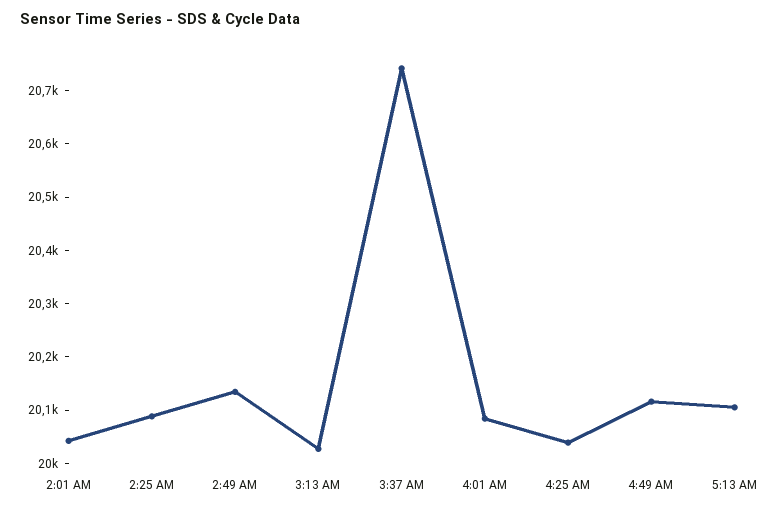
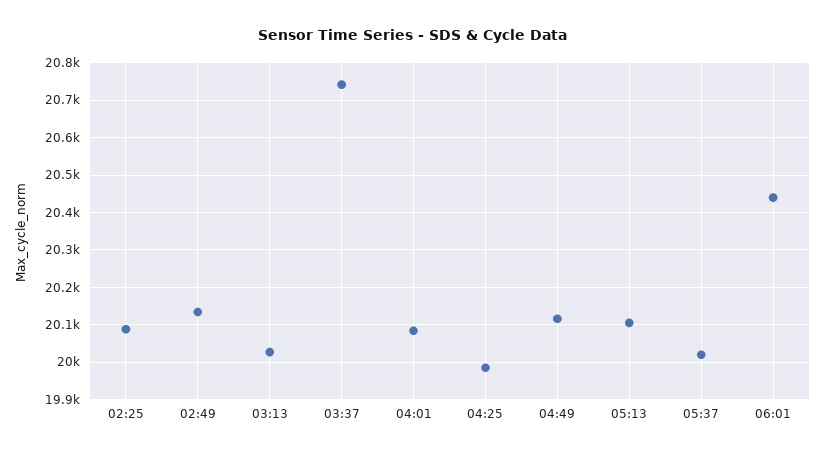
2:01 AM: 20040 -> none
4:25 AM: 20040 -> 19980
05:37: none -> 20020
06:01: none -> 20440

